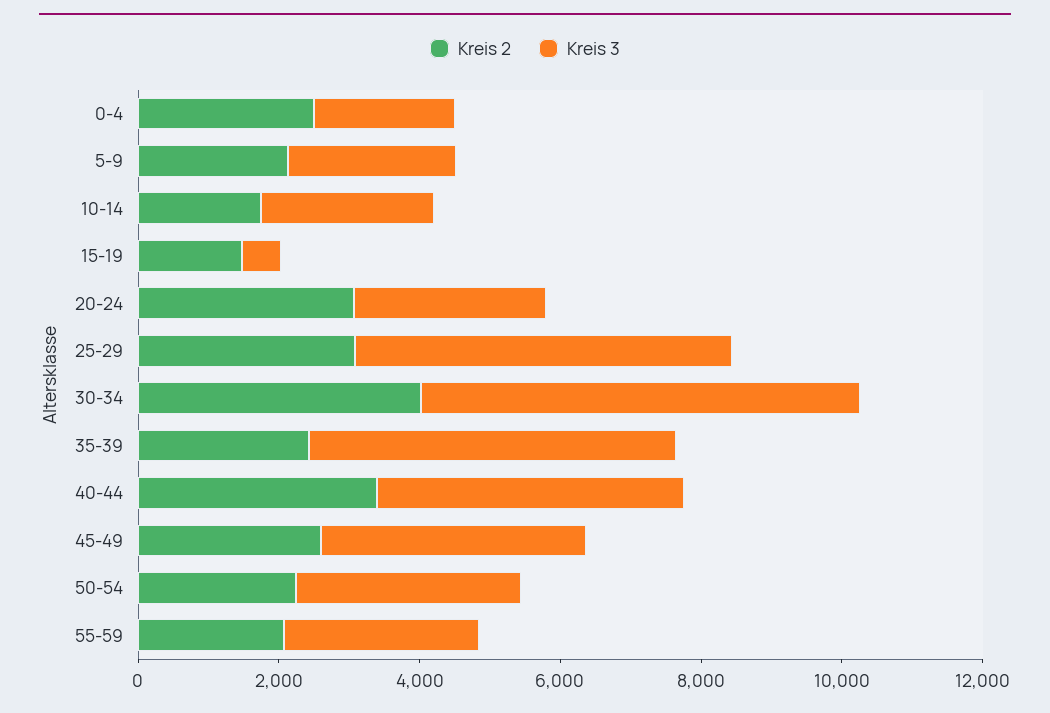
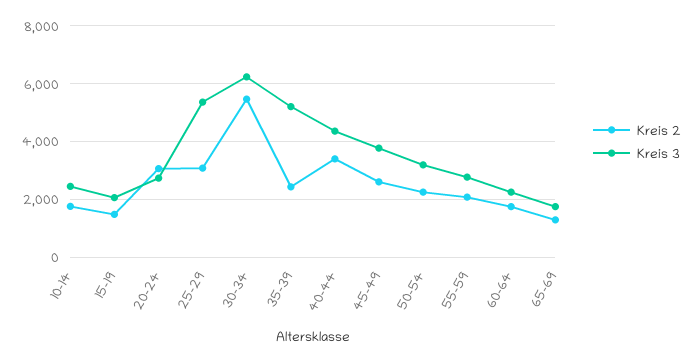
Kreis 2, 0-4: 2500 -> none
Kreis 3, 0-4: 2000 -> none
Kreis 2, 5-9: 2000 -> none
Kreis 3, 5-9: 2500 -> none
Kreis 3, 15-19: 500 -> 2000
Kreis 2, 30-34: 4000 -> 5500
Kreis 2, 60-64: none -> 1750
Kreis 3, 60-64: none -> 2250
Kreis 2, 65-69: none -> 1250
Kreis 3, 65-69: none -> 1750

